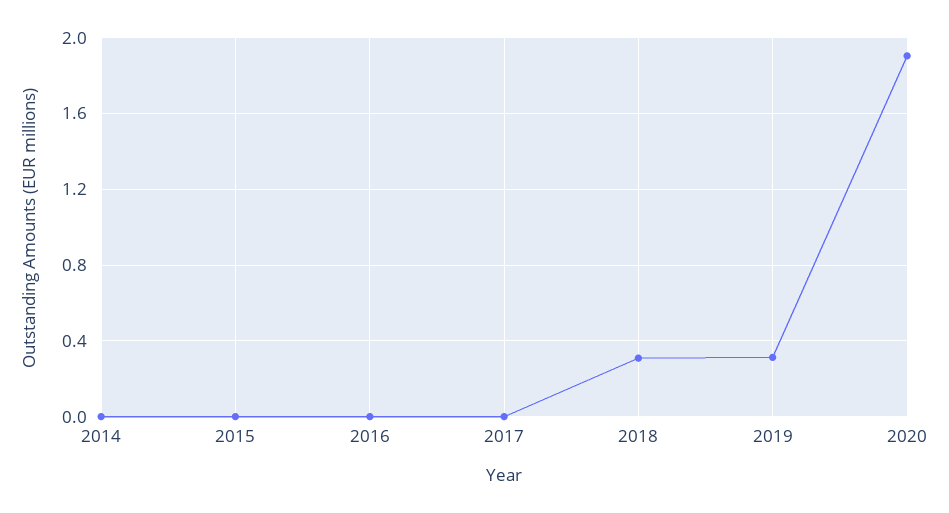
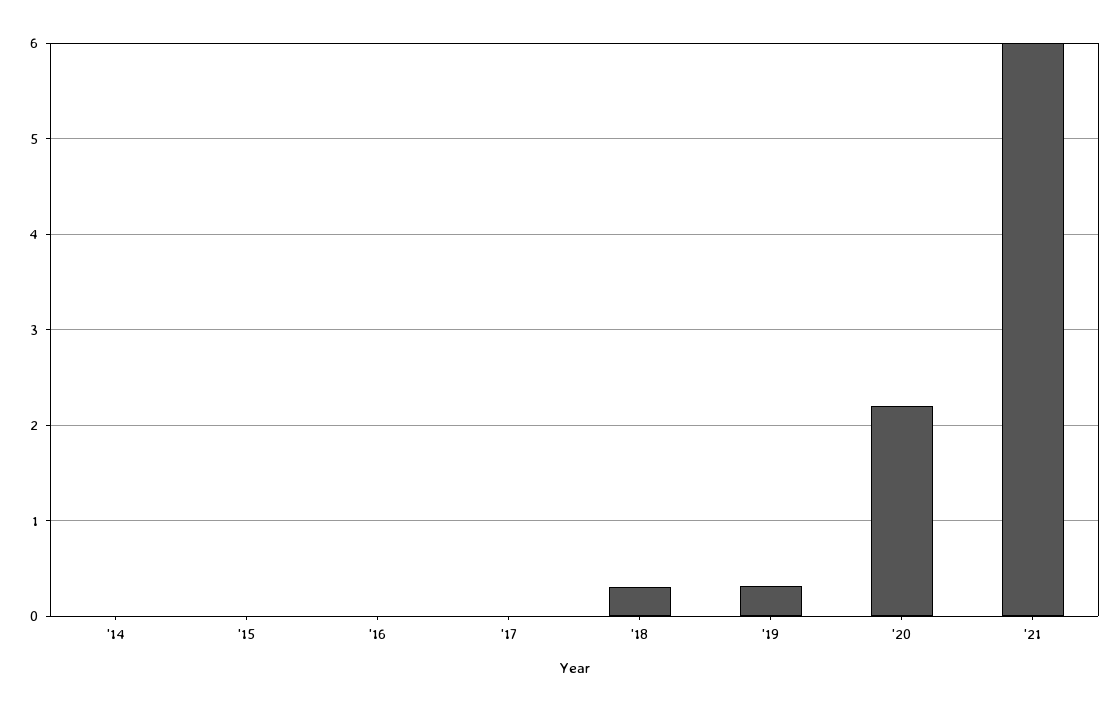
2020: 1.9 -> 2.2
'21: none -> 6

